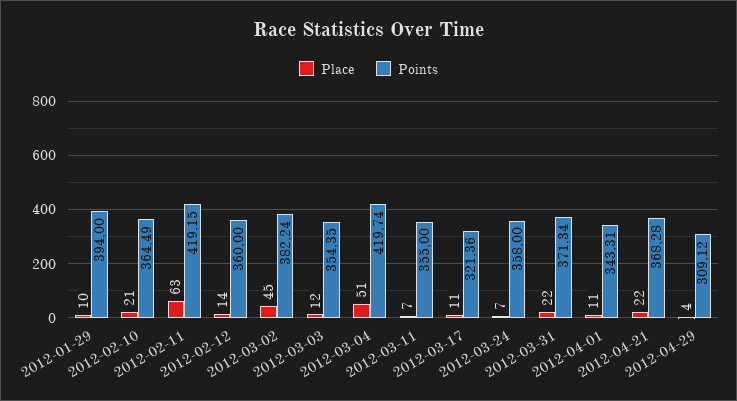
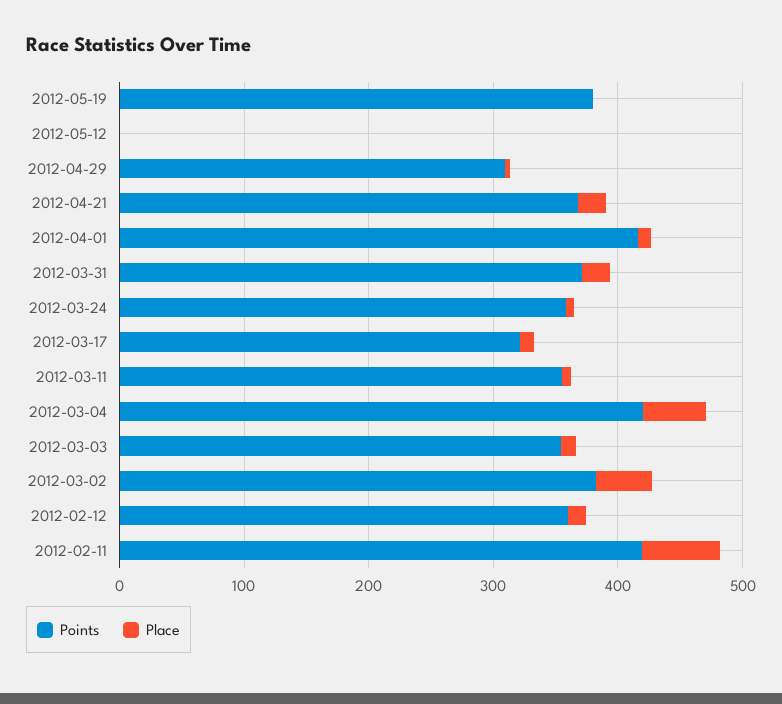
Place, 2012-01-29: 10 -> none
Points, 2012-01-29: 394 -> none
Place, 2012-02-10: 21 -> none
Points, 2012-02-10: 364.49 -> none
Points, 2012-04-01: 343.31 -> 420
Points, 2012-05-19: none -> 380
Place, 2012-05-19: none -> 0
Points, 2012-05-12: none -> 0
Place, 2012-05-12: none -> 0

